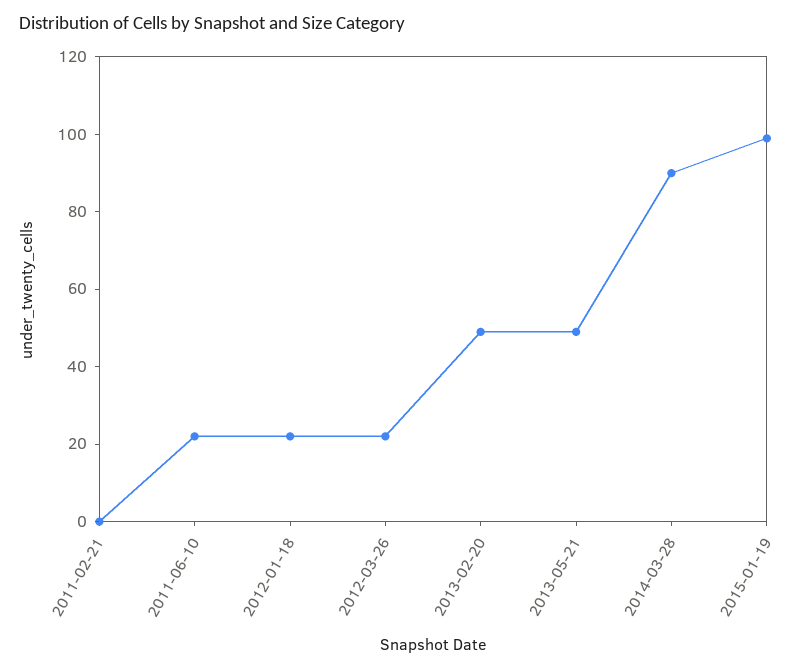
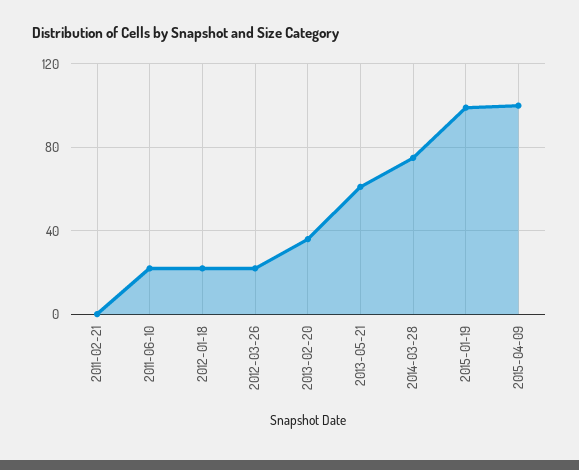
2013-02-20: 50 -> 35
2013-05-21: 50 -> 60
2014-03-28: 90 -> 75
2015-04-09: none -> 100

